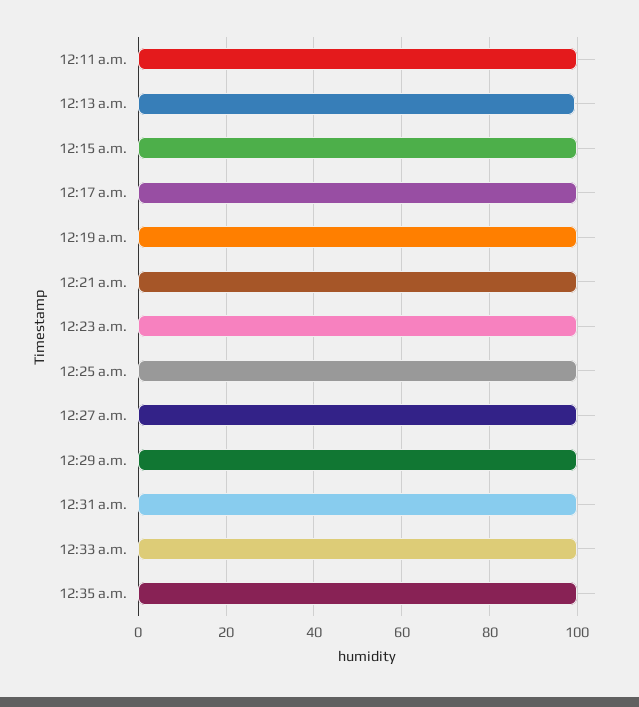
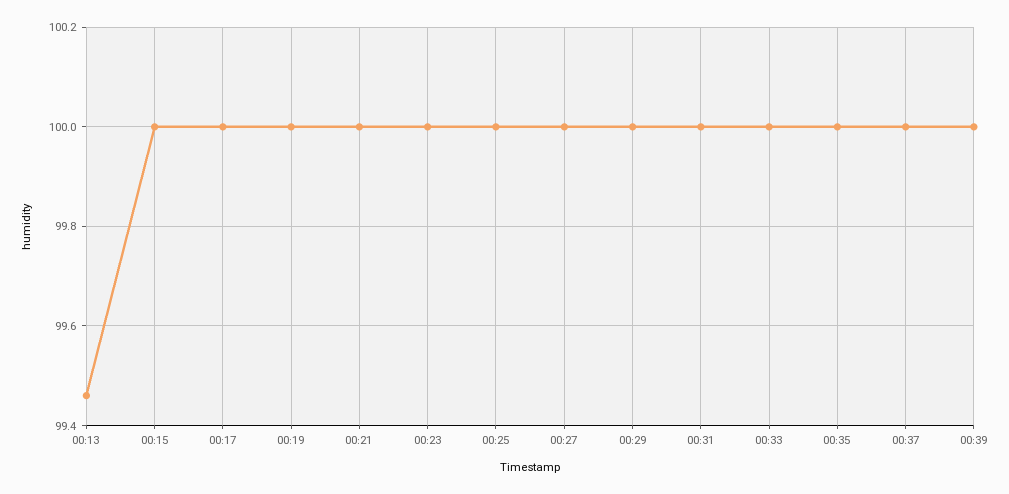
12:11 a.m.: 100 -> none
00:37: none -> 100
00:39: none -> 100

